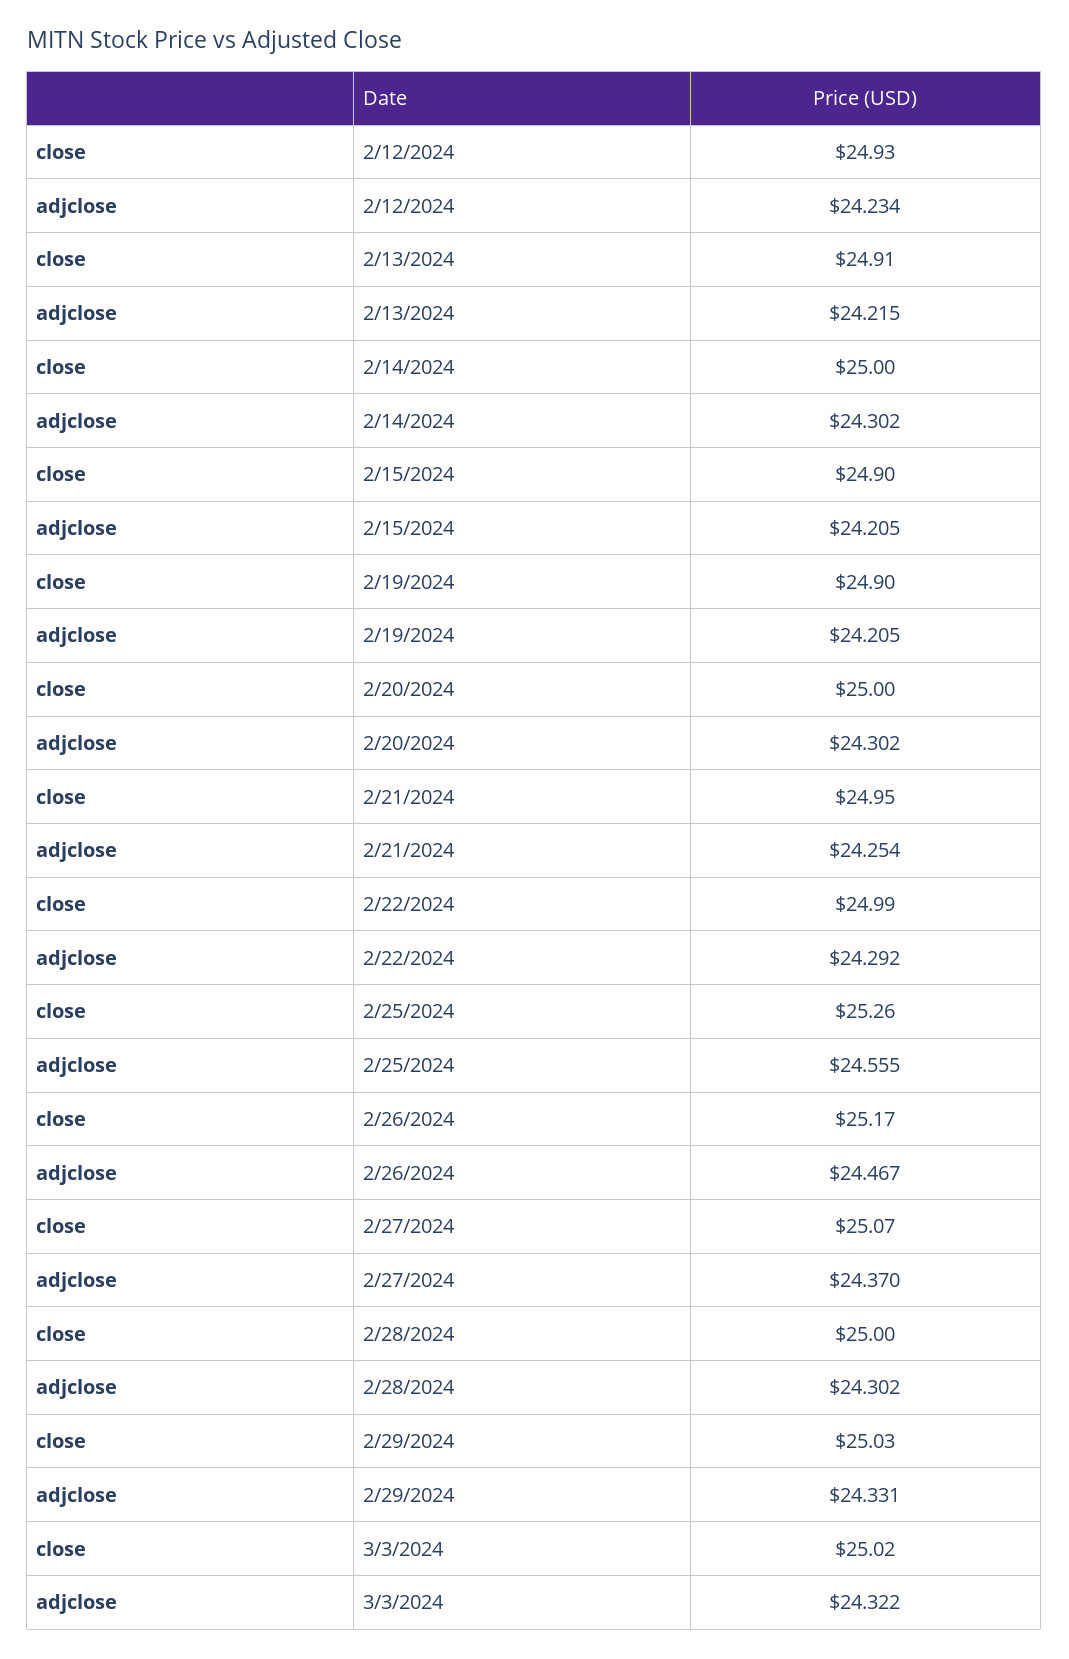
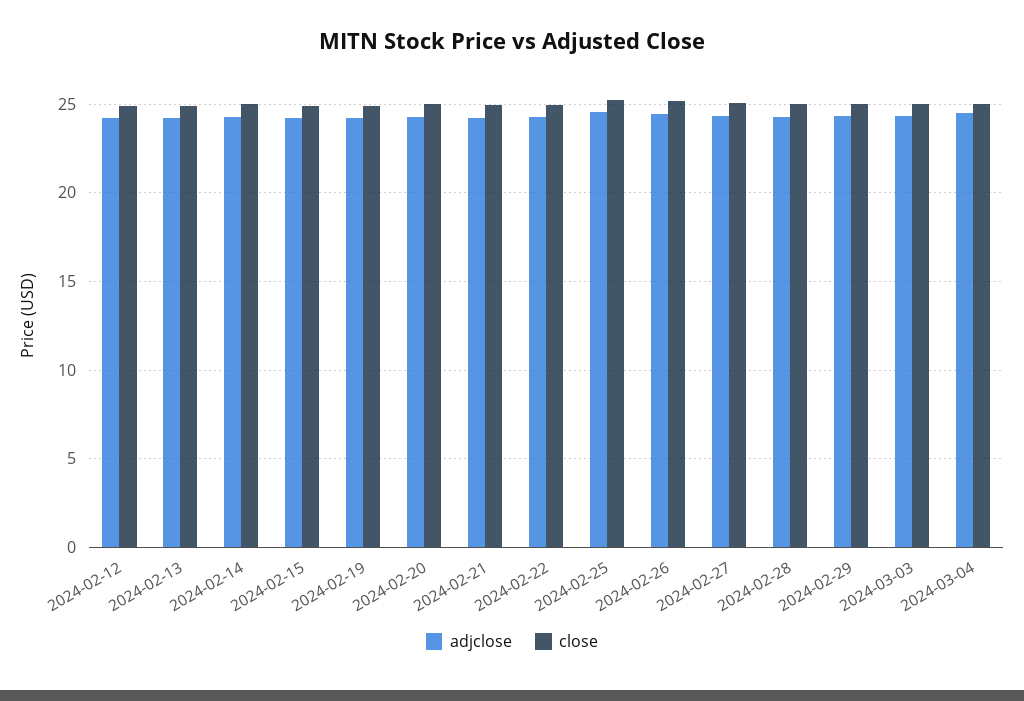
adjclose, 2024-03-04: none -> 24.5
close, 2024-03-04: none -> 25

